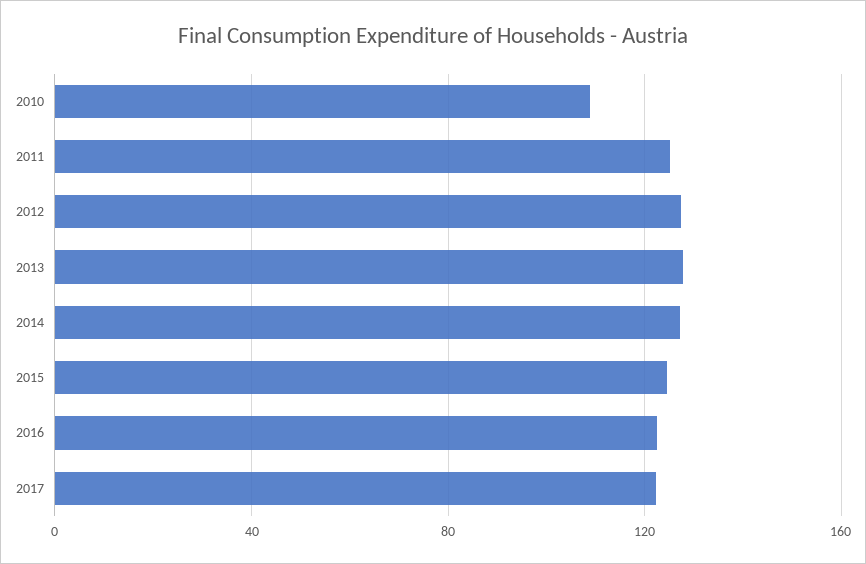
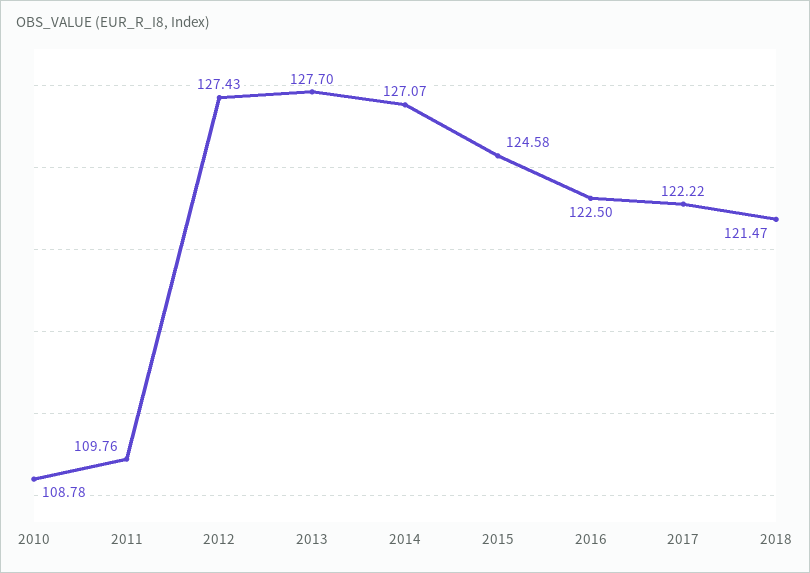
2011: 125 -> 109.76
2018: none -> 121.47

